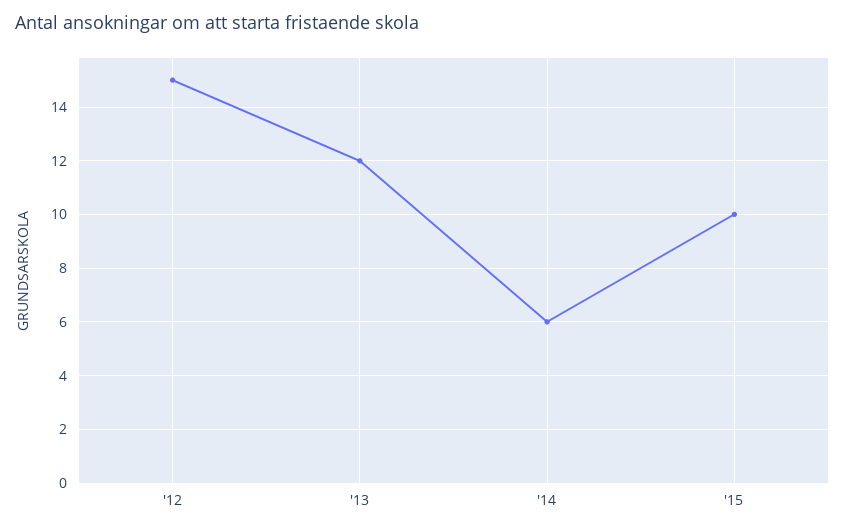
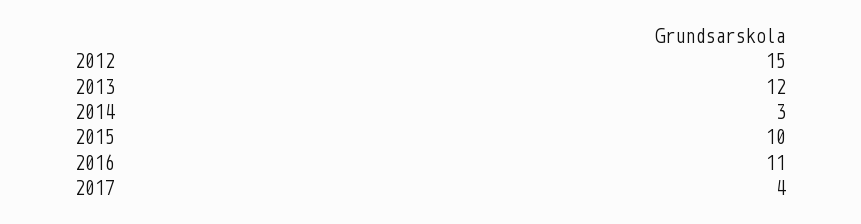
'14: 6 -> 3
2016: none -> 11
2017: none -> 4

